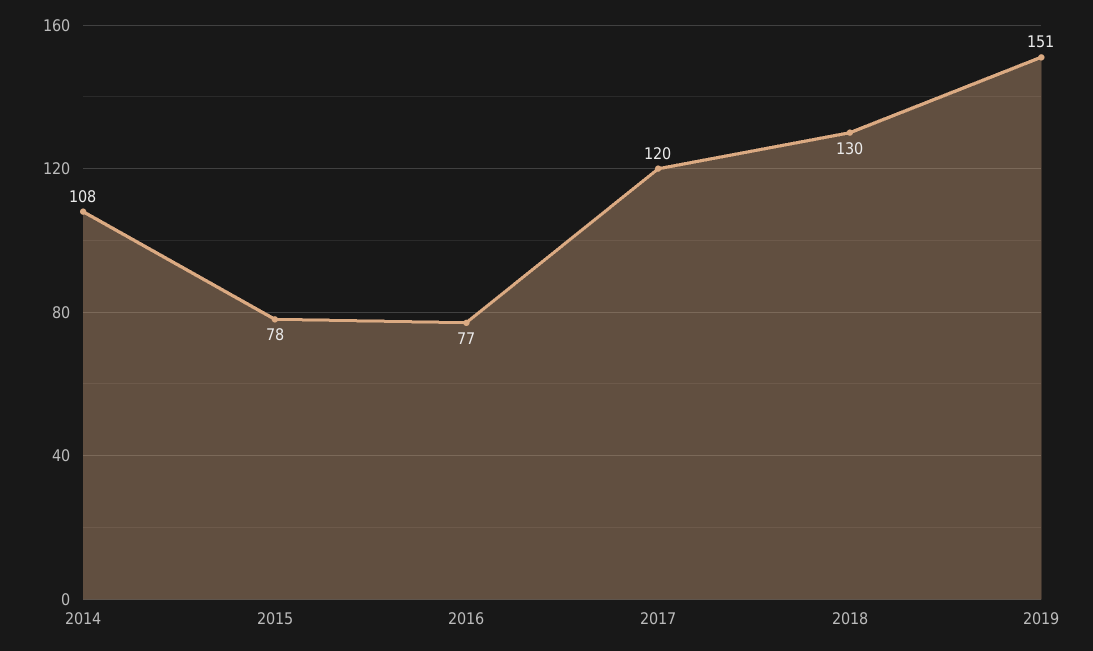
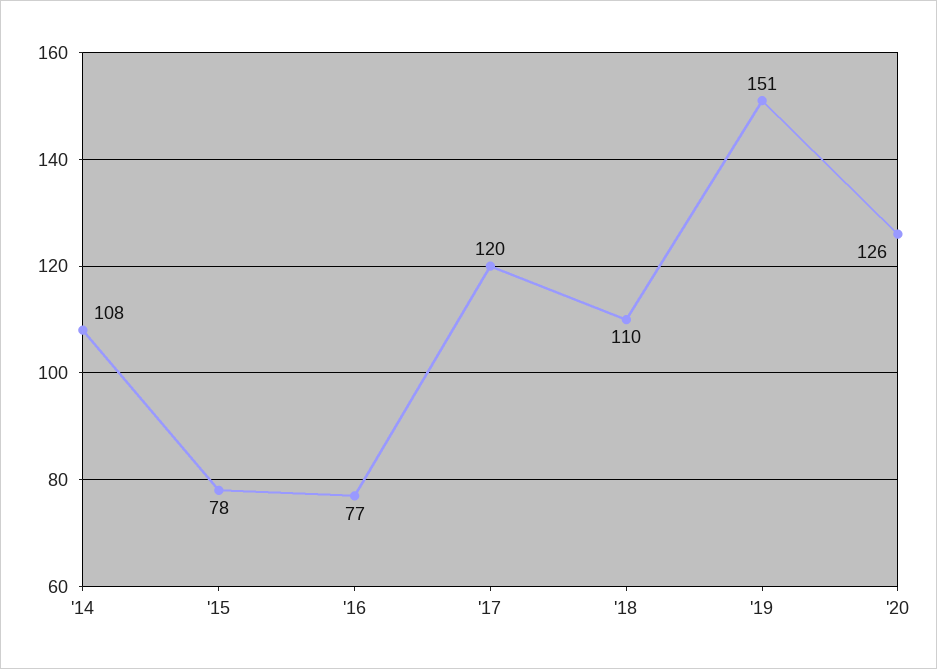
2018: 130 -> 110
'20: none -> 126

